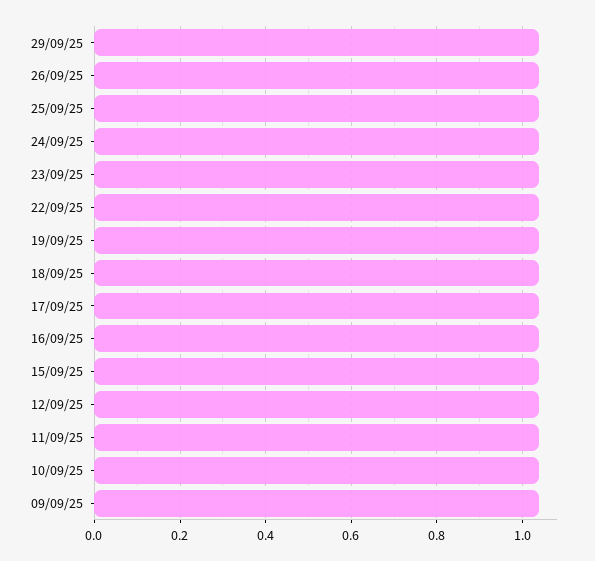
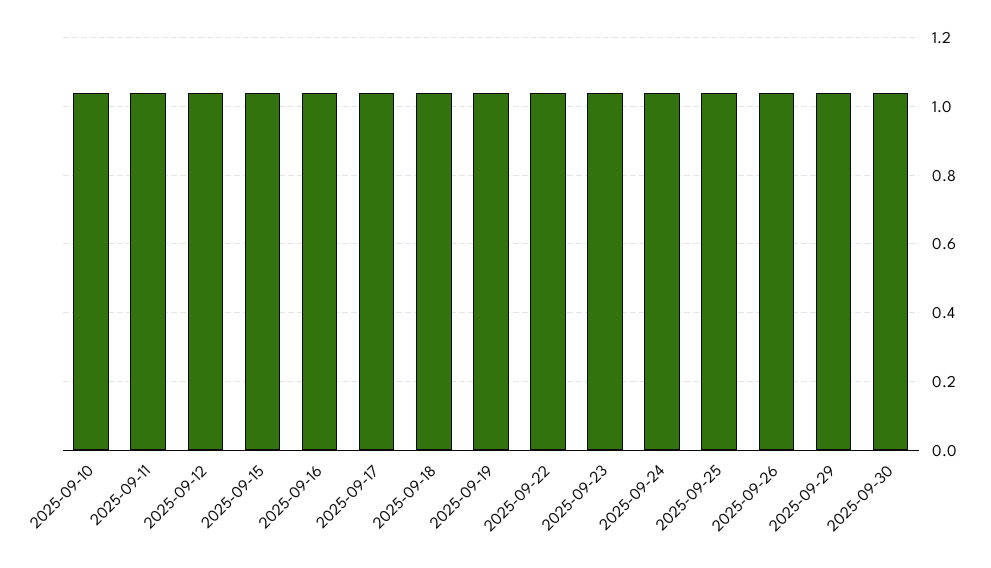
09/09/25: 1.04 -> none
2025-09-30: none -> 1.04

